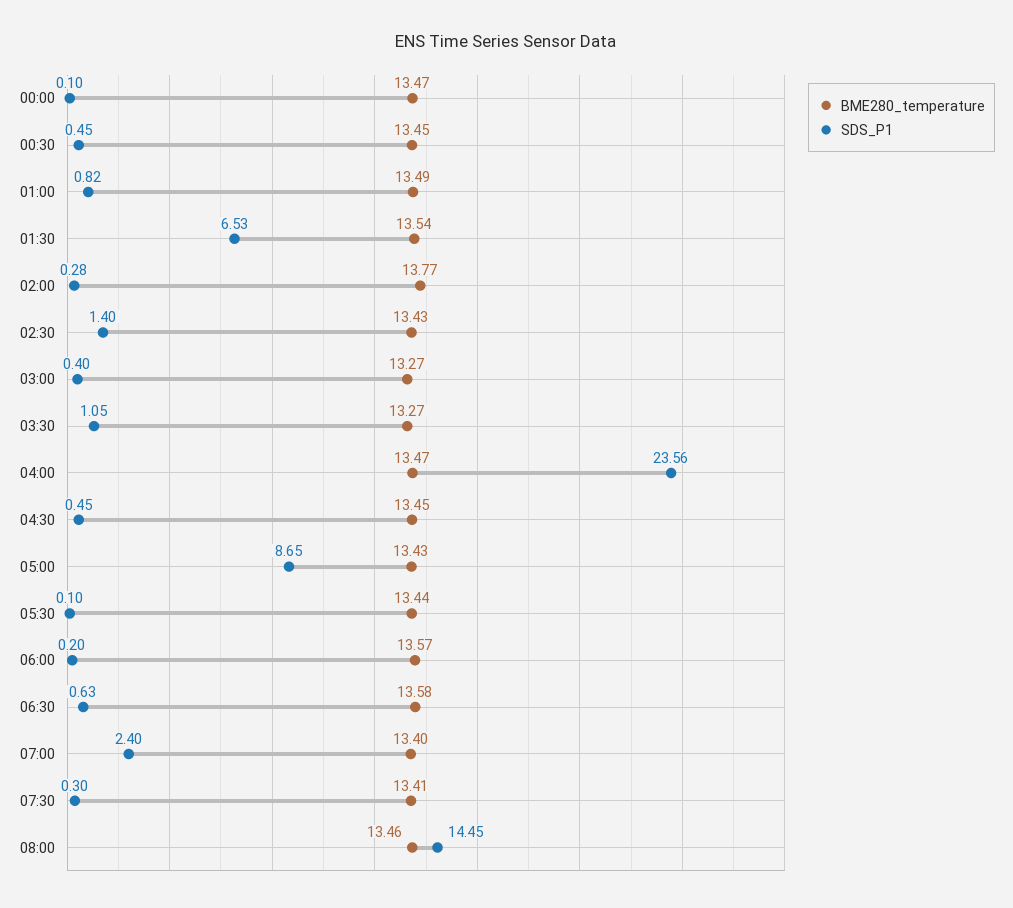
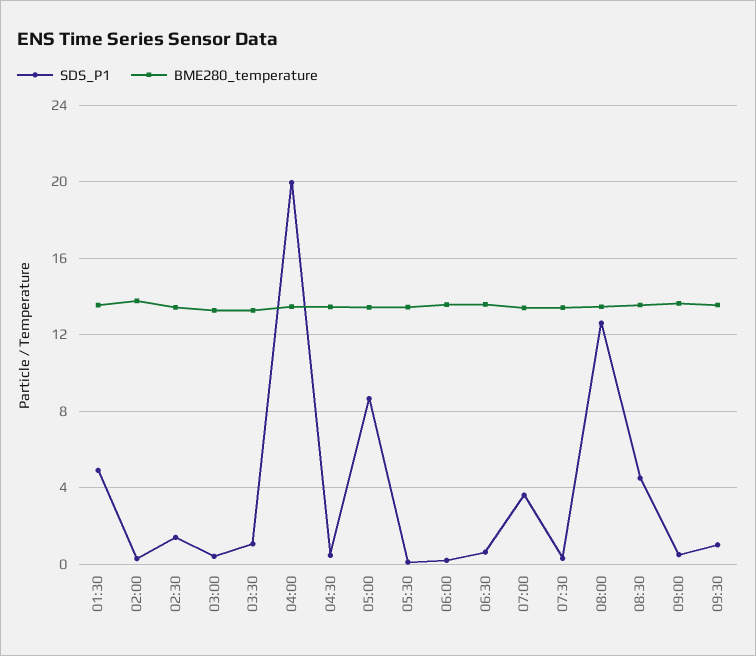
BME280_temperature, 00:00: 13.47 -> none
SDS_P1, 00:00: 0.1 -> none
BME280_temperature, 00:30: 13.45 -> none
SDS_P1, 00:30: 0.45 -> none
BME280_temperature, 01:00: 13.49 -> none
SDS_P1, 01:00: 0.82 -> none
SDS_P1, 01:30: 6.53 -> 5
SDS_P1, 04:00: 23.56 -> 20
SDS_P1, 07:00: 2.4 -> 3.5
SDS_P1, 08:00: 14.45 -> 12.5
SDS_P1, 08:30: none -> 4.5
BME280_temperature, 08:30: none -> 13.5
SDS_P1, 09:00: none -> 0.5
BME280_temperature, 09:00: none -> 13.5
SDS_P1, 09:30: none -> 1
BME280_temperature, 09:30: none -> 13.5

